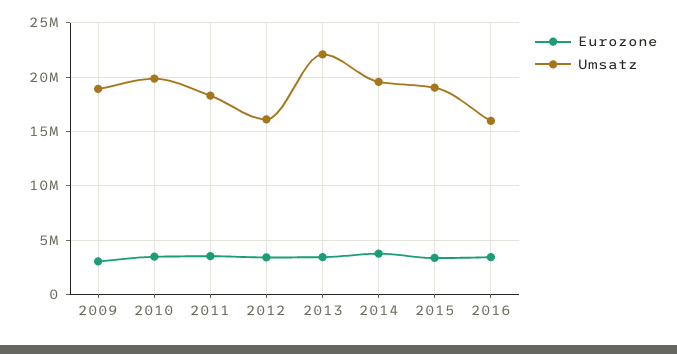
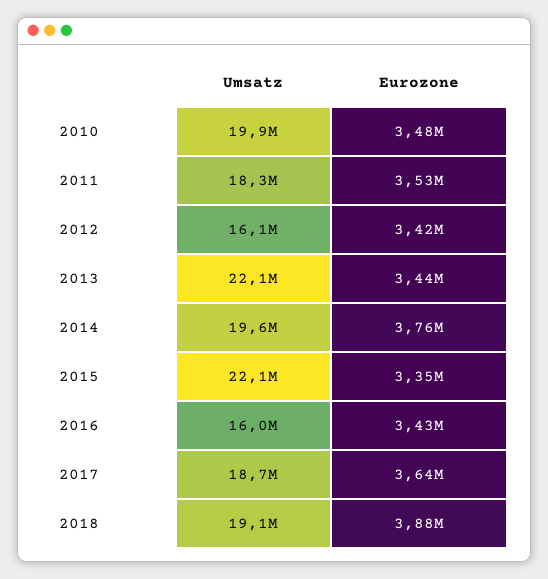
Eurozone, 2009: 3000000 -> none
Umsatz, 2009: 19000000 -> none
Umsatz, 2015: 19000000 -> 22100000
Umsatz, 2017: none -> 18700000
Eurozone, 2017: none -> 3640000
Umsatz, 2018: none -> 19100000
Eurozone, 2018: none -> 3880000

